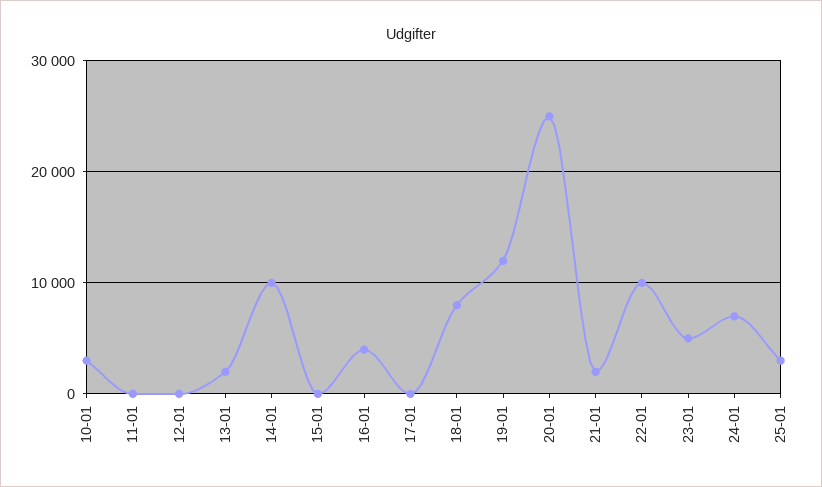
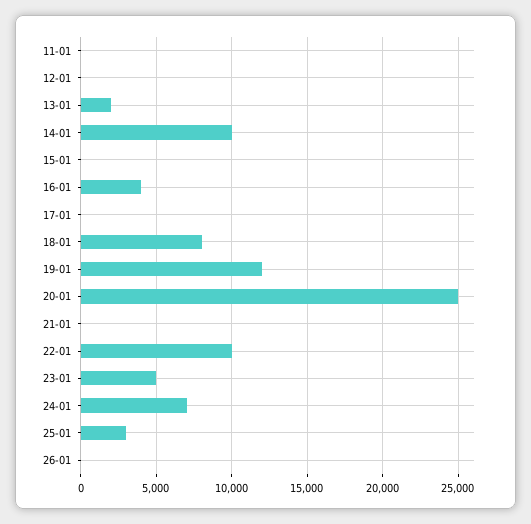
10-01: 3000 -> none
21-01: 2000 -> 0
26-01: none -> 0

